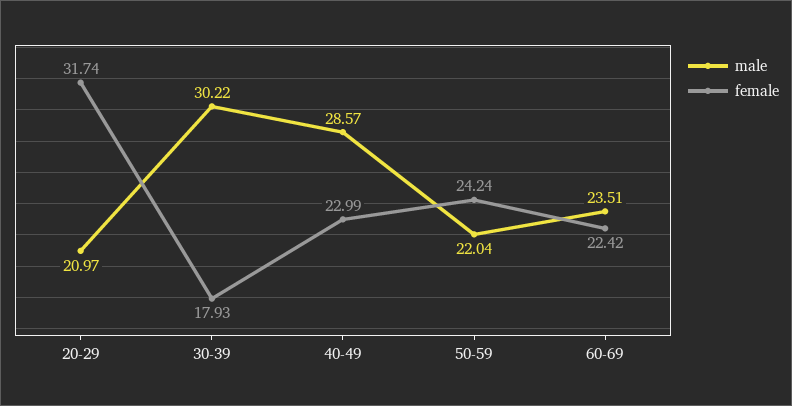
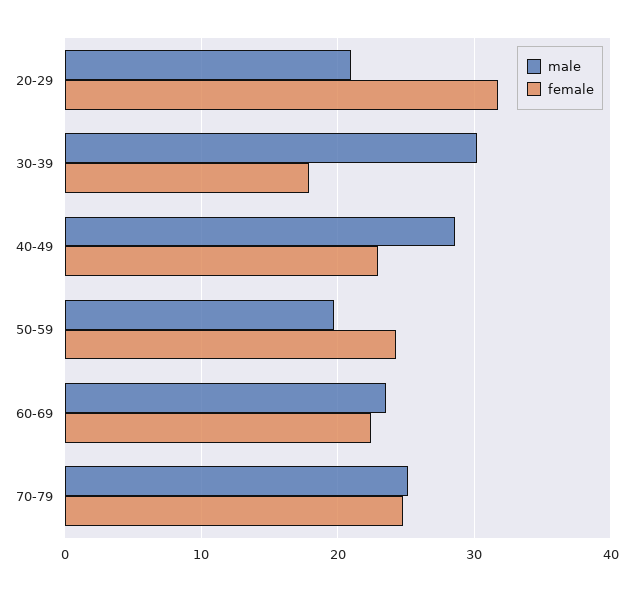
male, 50-59: 22.04 -> 20
male, 70-79: none -> 25
female, 70-79: none -> 25

